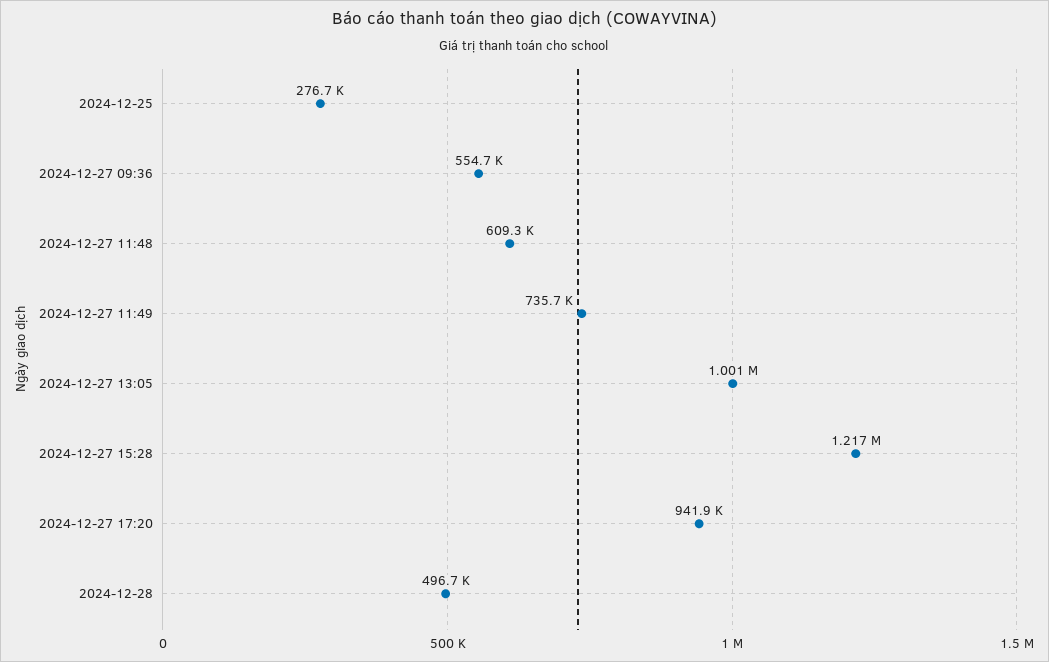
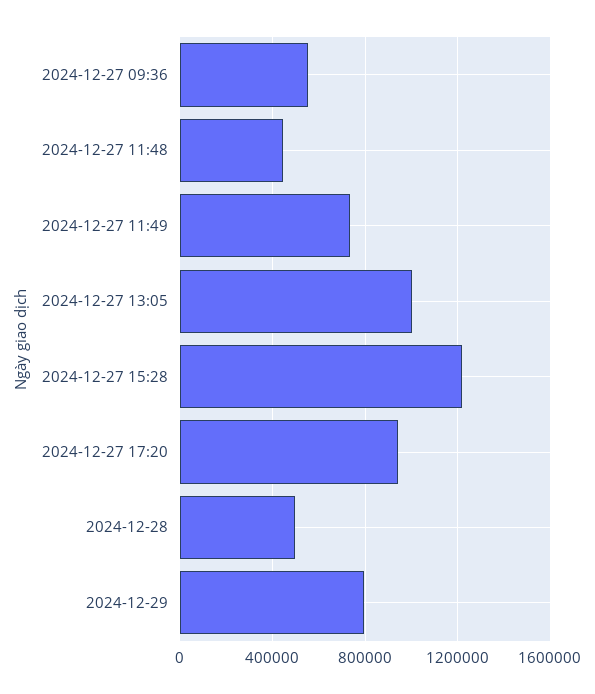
2024-12-25: 276700 -> none
2024-12-27 11:48: 609300 -> 450000
2024-12-29: none -> 800000

